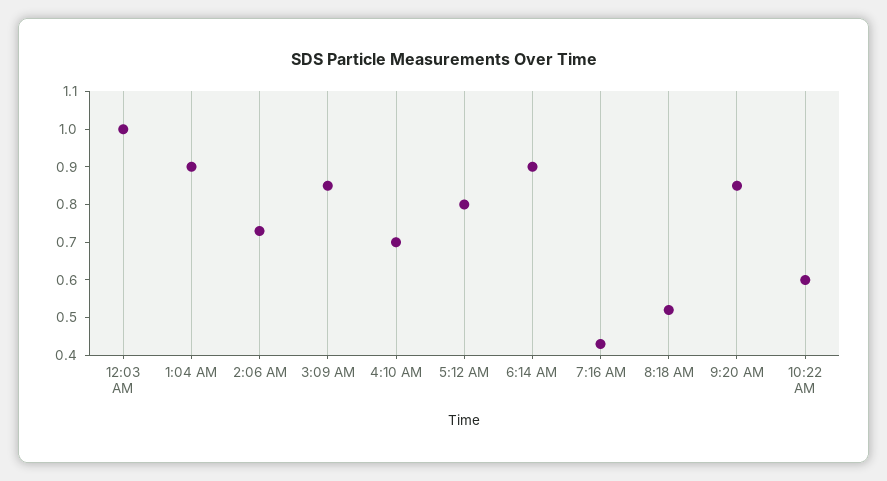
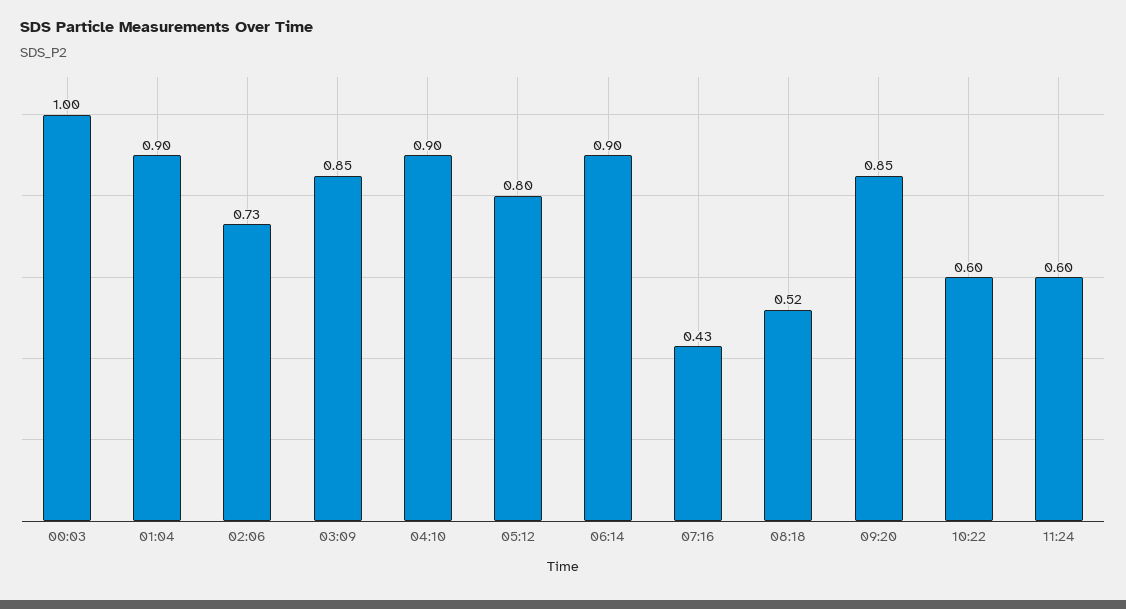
4:10 AM: 0.7 -> 0.9
11:24: none -> 0.6

